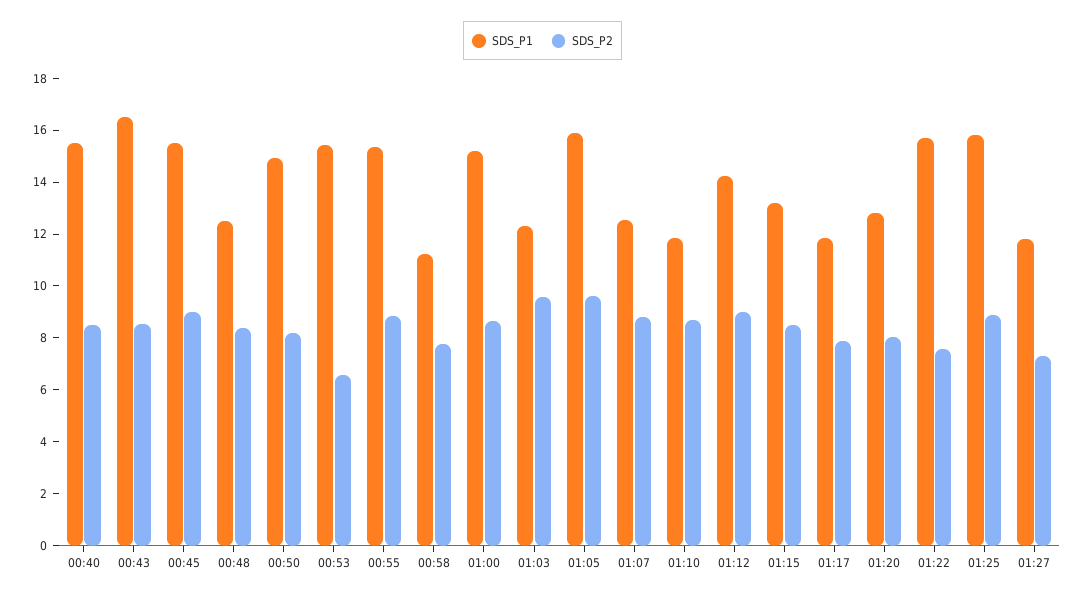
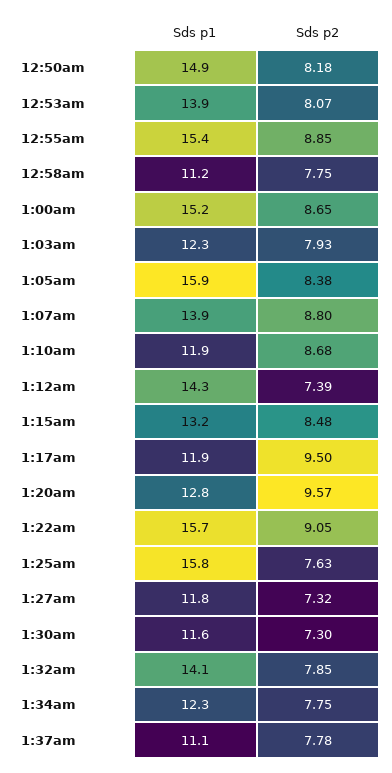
SDS_P1, 00:40: 15.5 -> none
SDS_P2, 00:40: 8.5 -> none
SDS_P1, 00:43: 16.5 -> none
SDS_P2, 00:43: 8.5 -> none
SDS_P1, 00:45: 15.5 -> none
SDS_P2, 00:45: 9 -> none
SDS_P1, 00:48: 12.5 -> none
SDS_P2, 00:48: 8.5 -> none
SDS_P1, 00:53: 15.5 -> 13.9
SDS_P2, 00:53: 6.5 -> 8.07
SDS_P2, 01:03: 9.5 -> 7.93
SDS_P2, 01:05: 9.5 -> 8.38
SDS_P1, 01:07: 12.5 -> 13.9
SDS_P2, 01:12: 9 -> 7.39
SDS_P2, 01:17: 8 -> 9.5
SDS_P2, 01:20: 8 -> 9.57
SDS_P2, 01:22: 7.5 -> 9.05
SDS_P2, 01:25: 9 -> 7.63
SDS_P1, 1:30am: none -> 11.6
SDS_P2, 1:30am: none -> 7.3
SDS_P1, 1:32am: none -> 14.1
SDS_P2, 1:32am: none -> 7.85
SDS_P1, 1:34am: none -> 12.3
SDS_P2, 1:34am: none -> 7.75
SDS_P1, 1:37am: none -> 11.1
SDS_P2, 1:37am: none -> 7.78

